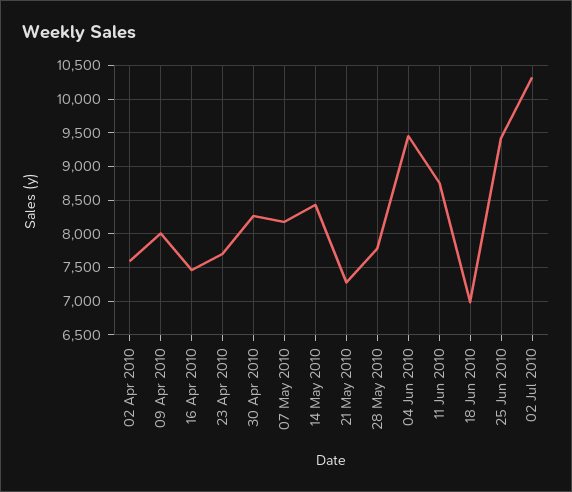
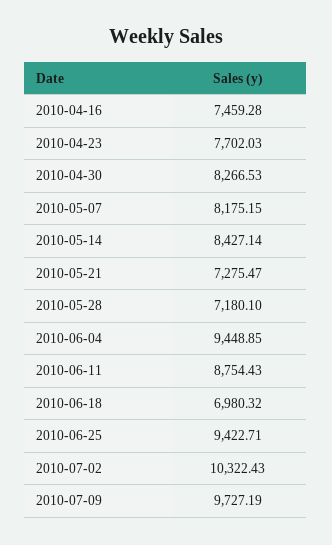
02 Apr 2010: 7600 -> none
09 Apr 2010: 8000 -> none
28 May 2010: 7800 -> 7180.1
2010-07-09: none -> 9727.19

